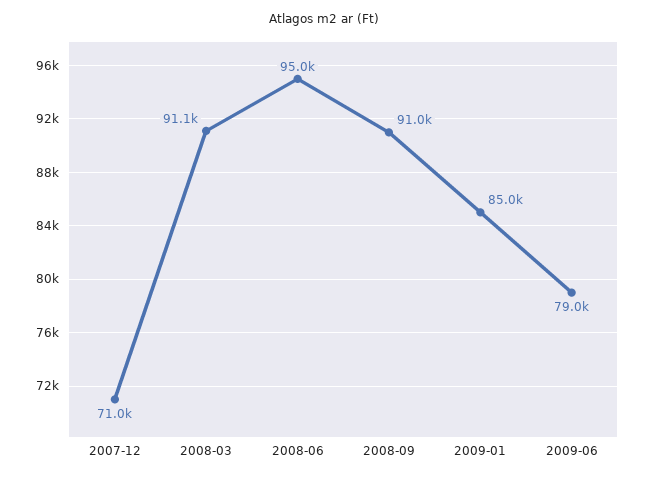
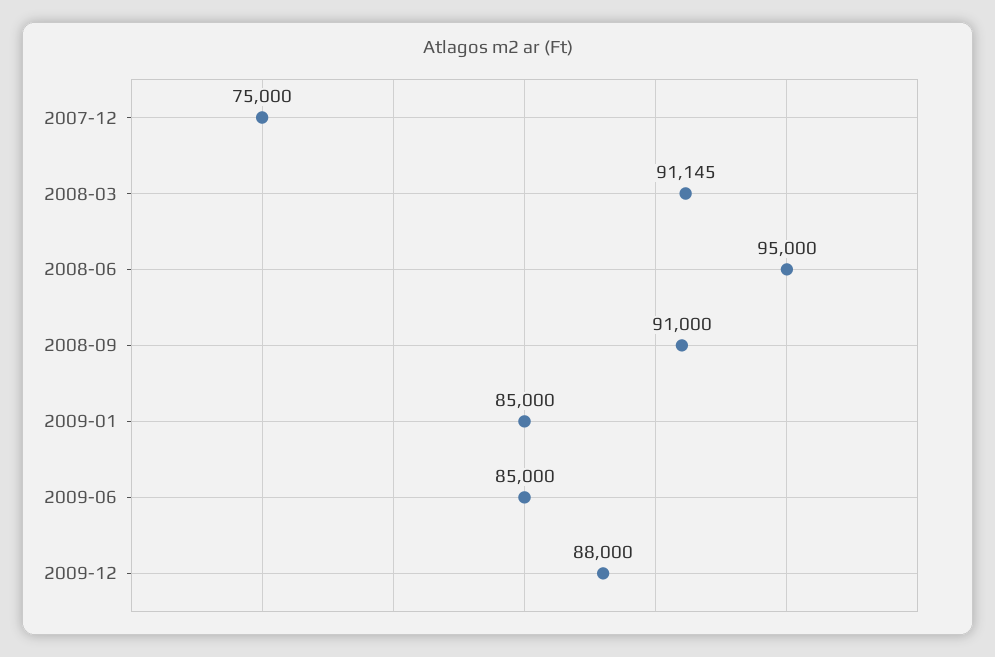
2007-12: 71000 -> 75000
2009-06: 79000 -> 85000
2009-12: none -> 88000

